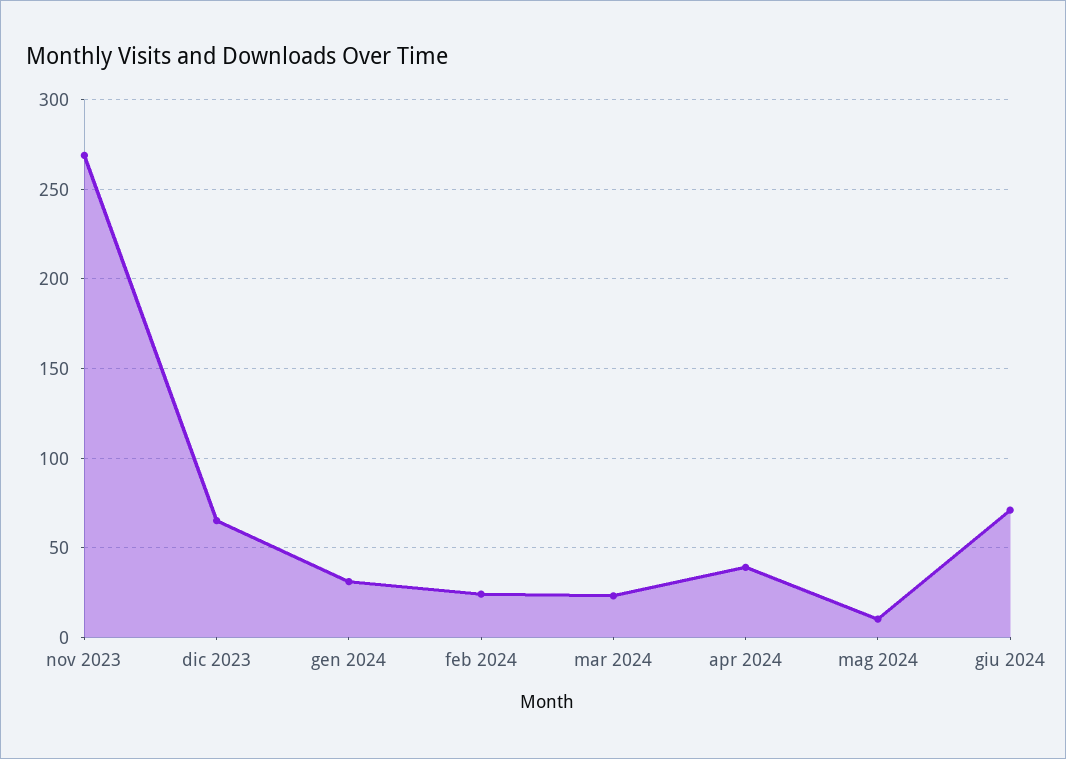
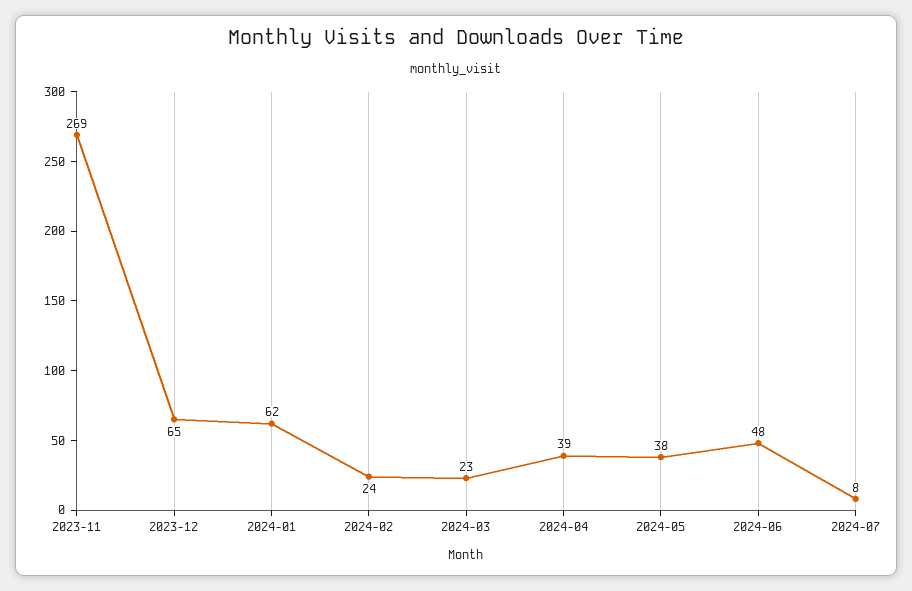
gen 2024: 30 -> 62
mag 2024: 10 -> 38
giu 2024: 70 -> 48
2024-07: none -> 8

